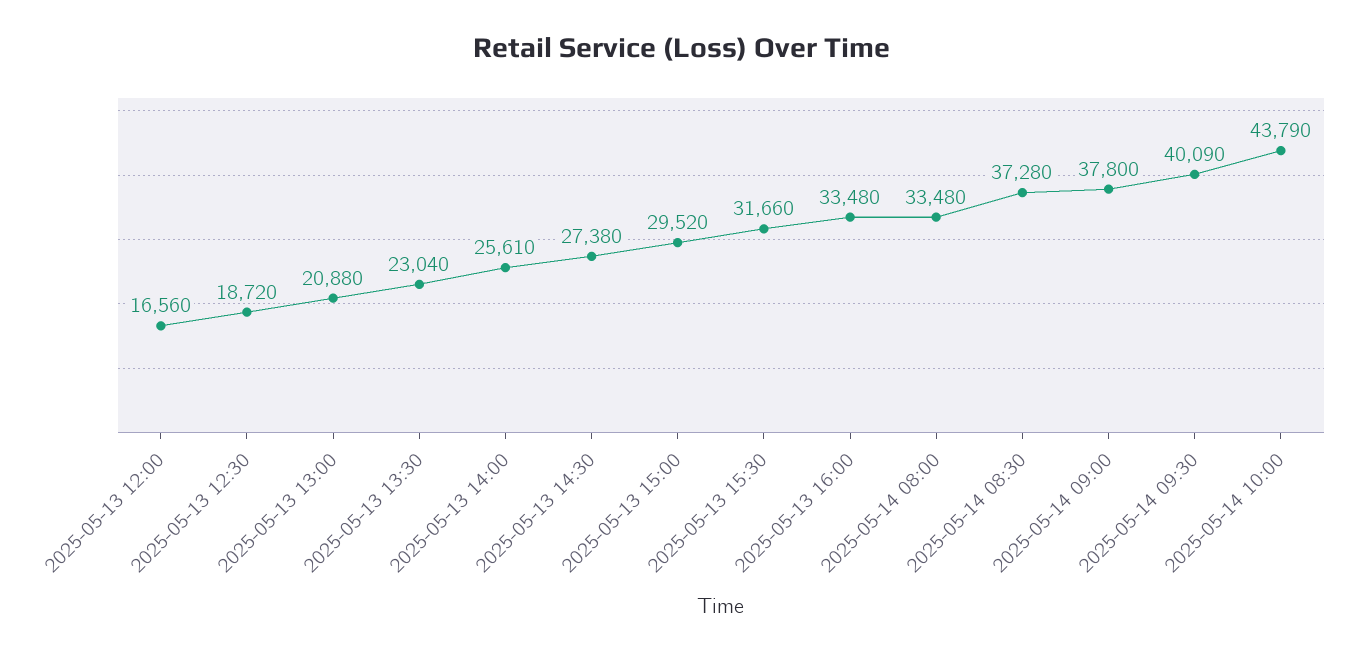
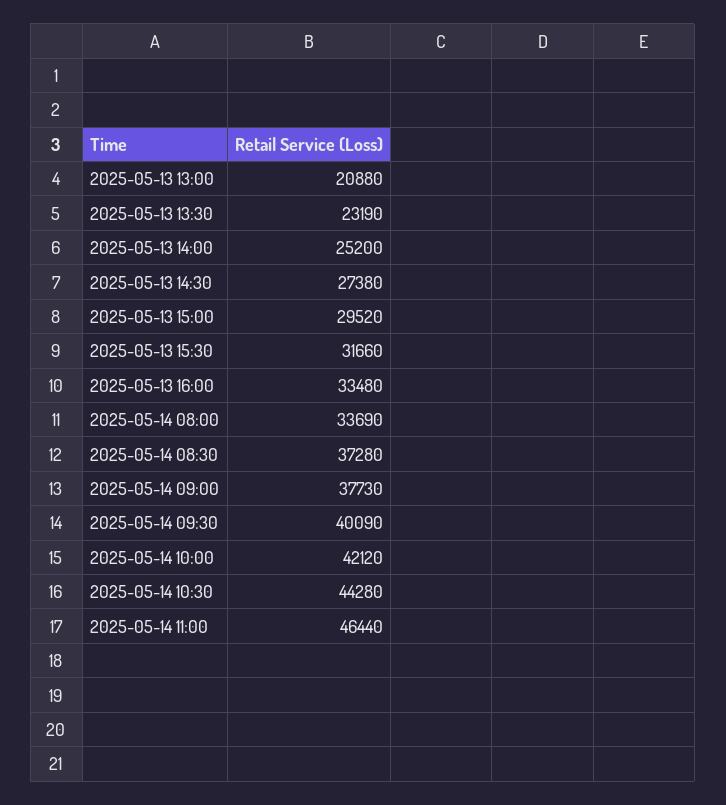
2025-05-13 12:00: 16560 -> none
2025-05-13 12:30: 18720 -> none
2025-05-13 13:30: 23040 -> 23190
2025-05-13 14:00: 25610 -> 25200
2025-05-14 08:00: 33480 -> 33690
2025-05-14 09:00: 37800 -> 37730
2025-05-14 10:00: 43790 -> 42120
2025-05-14 10:30: none -> 44280
2025-05-14 11:00: none -> 46440

